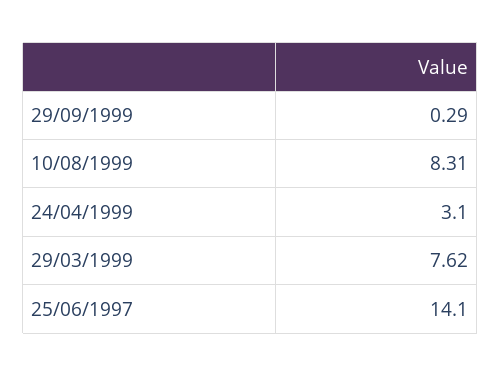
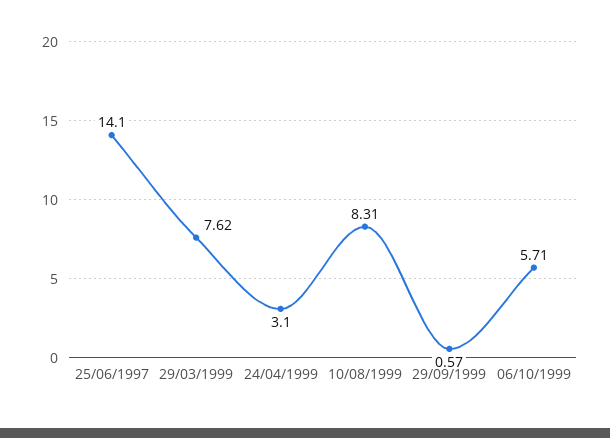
29/09/1999: 0.29 -> 0.57
06/10/1999: none -> 5.71

